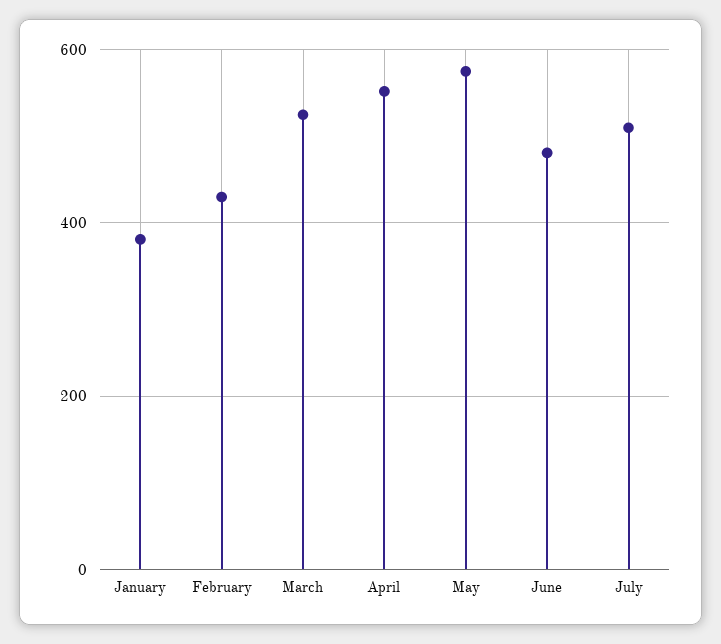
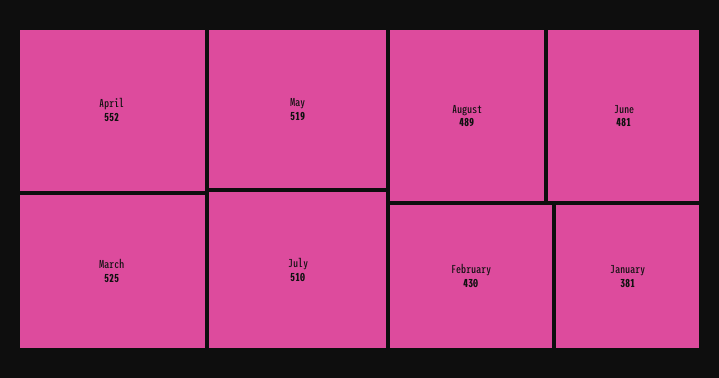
May: 580 -> 519
August: none -> 489

